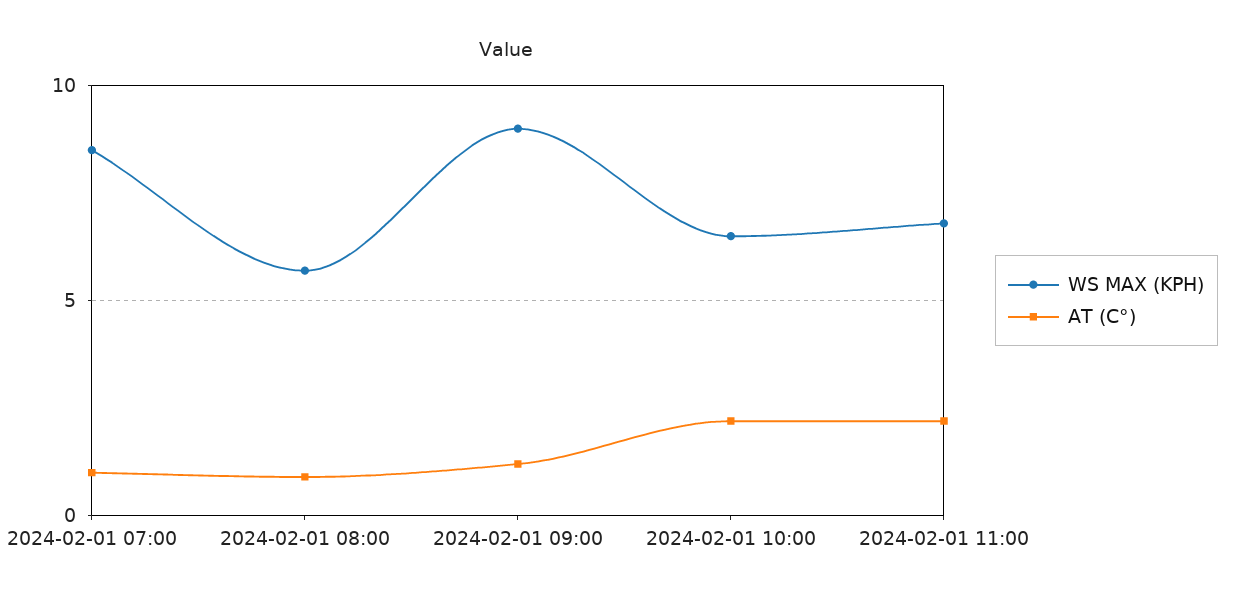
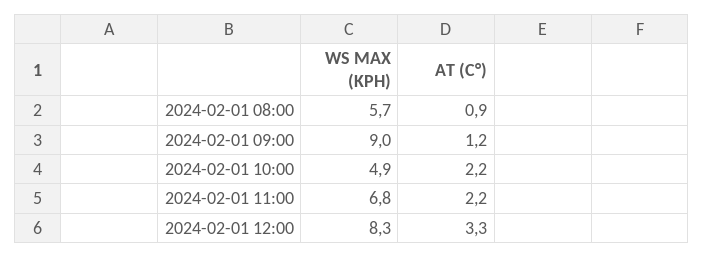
WS MAX (KPH), 2024-02-01 07:00: 8.5 -> none
AT (C°), 2024-02-01 07:00: 1 -> none
WS MAX (KPH), 2024-02-01 10:00: 6.5 -> 4.9
WS MAX (KPH), 2024-02-01 12:00: none -> 8.3
AT (C°), 2024-02-01 12:00: none -> 3.3

